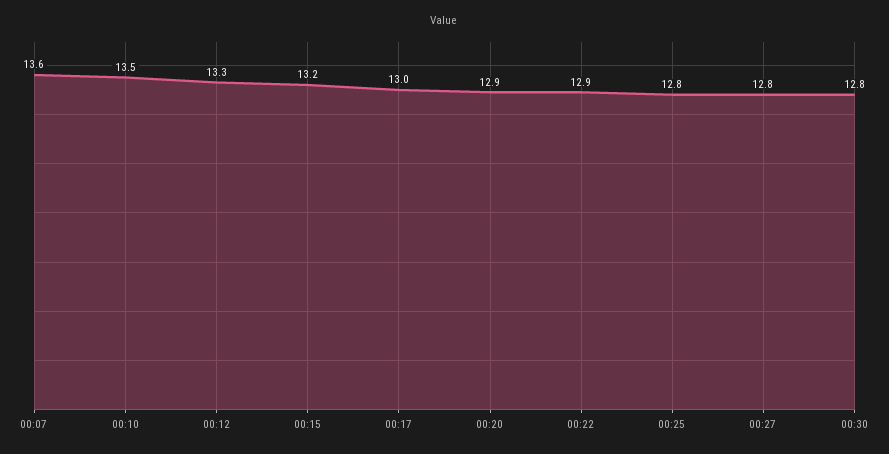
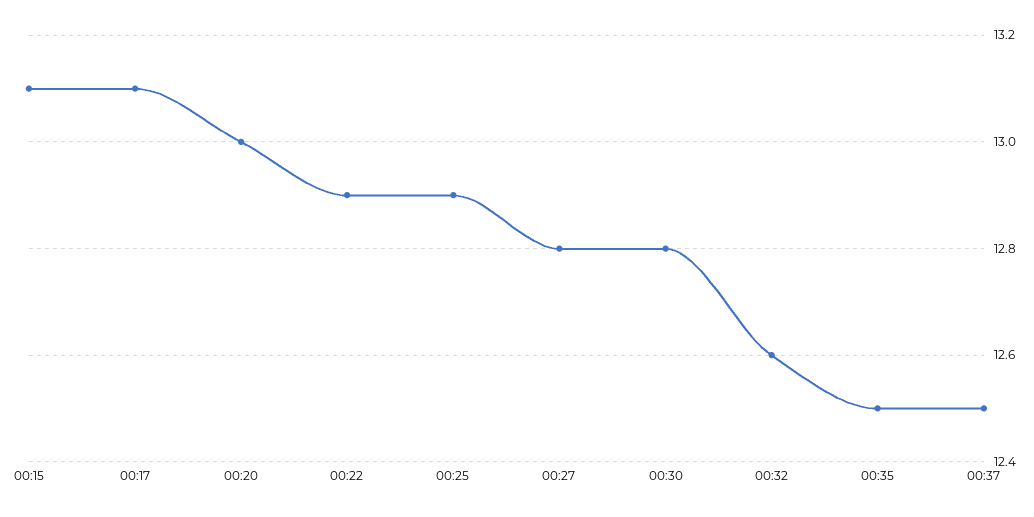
00:07: 13.6 -> none
00:10: 13.5 -> none
00:12: 13.3 -> none
00:15: 13.2 -> 13.1
00:17: 13 -> 13.1
00:20: 12.9 -> 13
00:25: 12.8 -> 12.9
00:32: none -> 12.6
00:35: none -> 12.5
00:37: none -> 12.5

